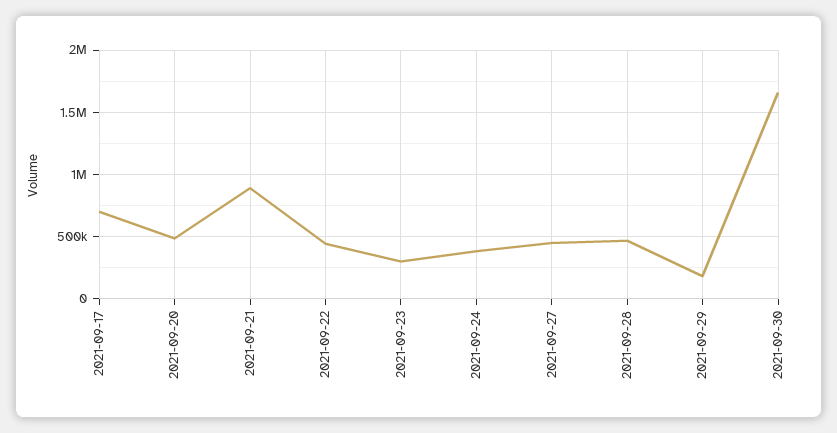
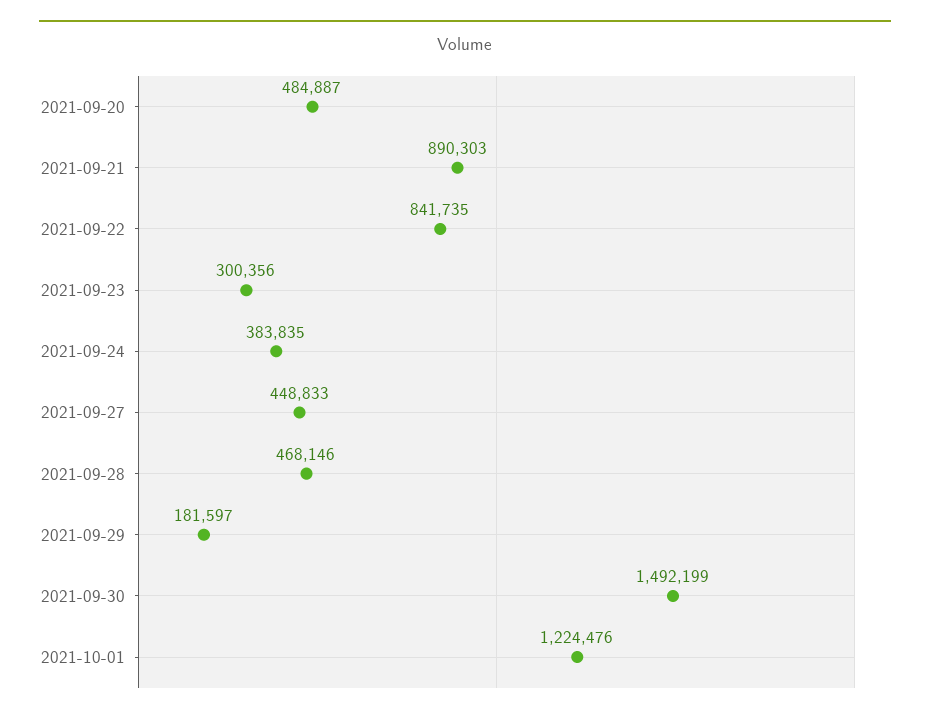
2021-09-17: 700000 -> none
2021-09-22: 450000 -> 841735
2021-09-30: 1650000 -> 1492199
2021-10-01: none -> 1224476

